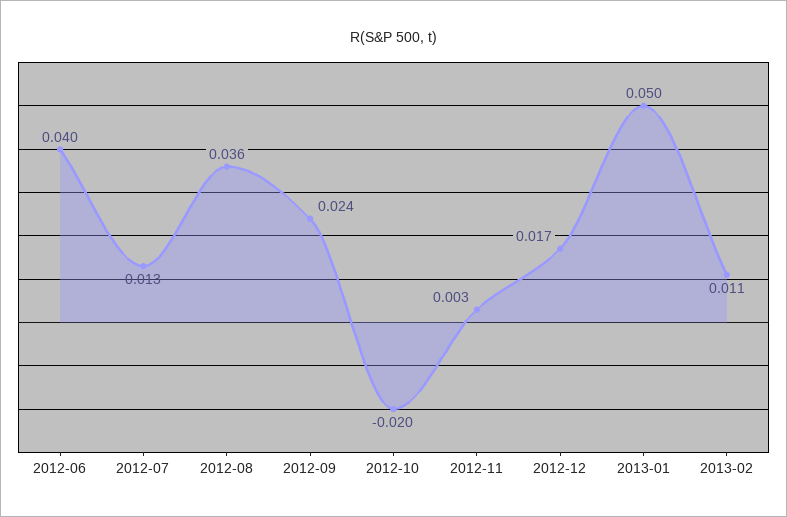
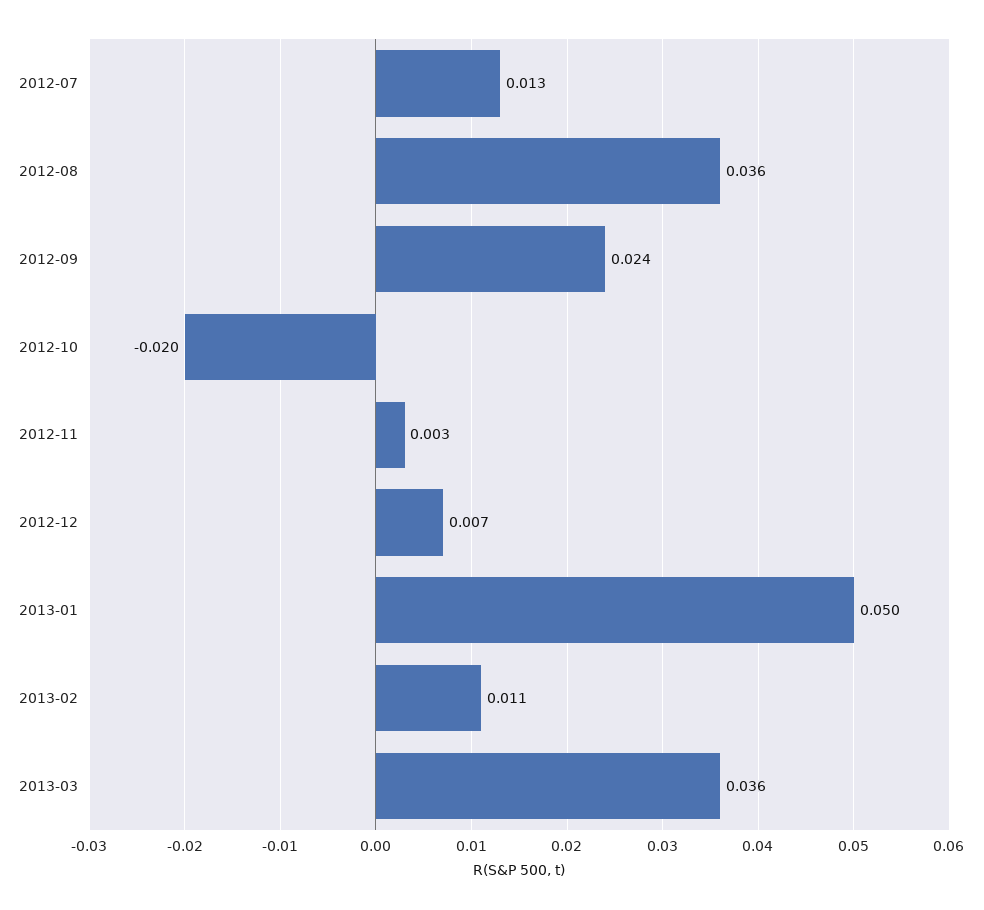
2012-06: 0.04 -> none
2012-12: 0.017 -> 0.007
2013-03: none -> 0.036

